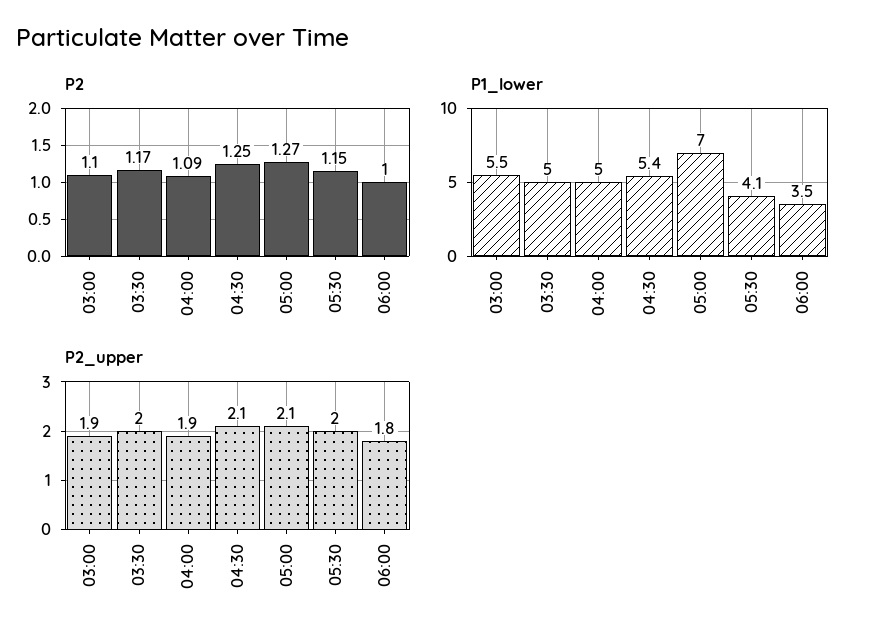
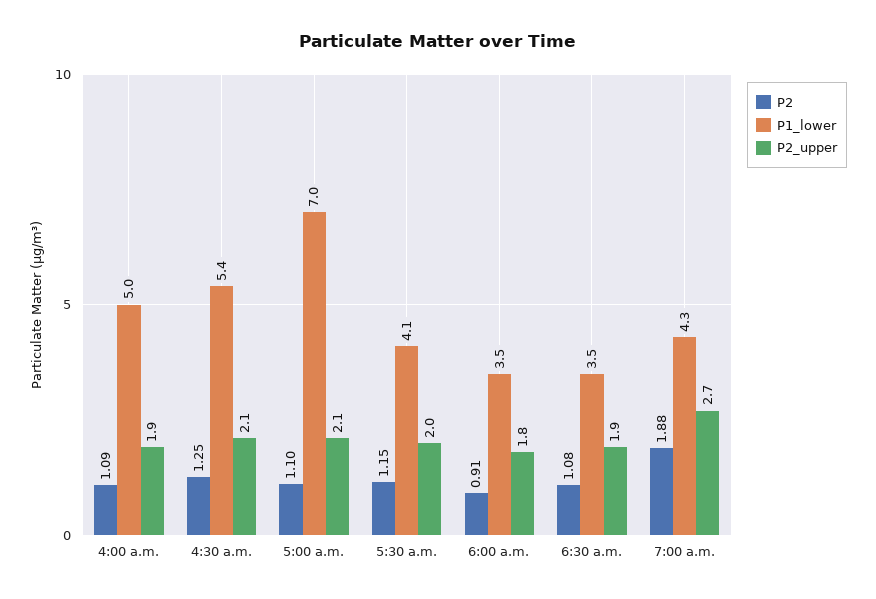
P2, 03:00: 1.1 -> none
P2, 03:30: 1.17 -> none
P2, 05:00: 1.27 -> 1.1
P2, 06:00: 1 -> 0.91
P1_lower, 03:00: 5.5 -> none
P1_lower, 03:30: 5 -> none
P2_upper, 03:00: 1.9 -> none
P2_upper, 03:30: 2 -> none
P2, 6:30 a.m.: none -> 1.08
P1_lower, 6:30 a.m.: none -> 3.5
P2_upper, 6:30 a.m.: none -> 1.9
P2, 7:00 a.m.: none -> 1.88
P1_lower, 7:00 a.m.: none -> 4.3
P2_upper, 7:00 a.m.: none -> 2.7

